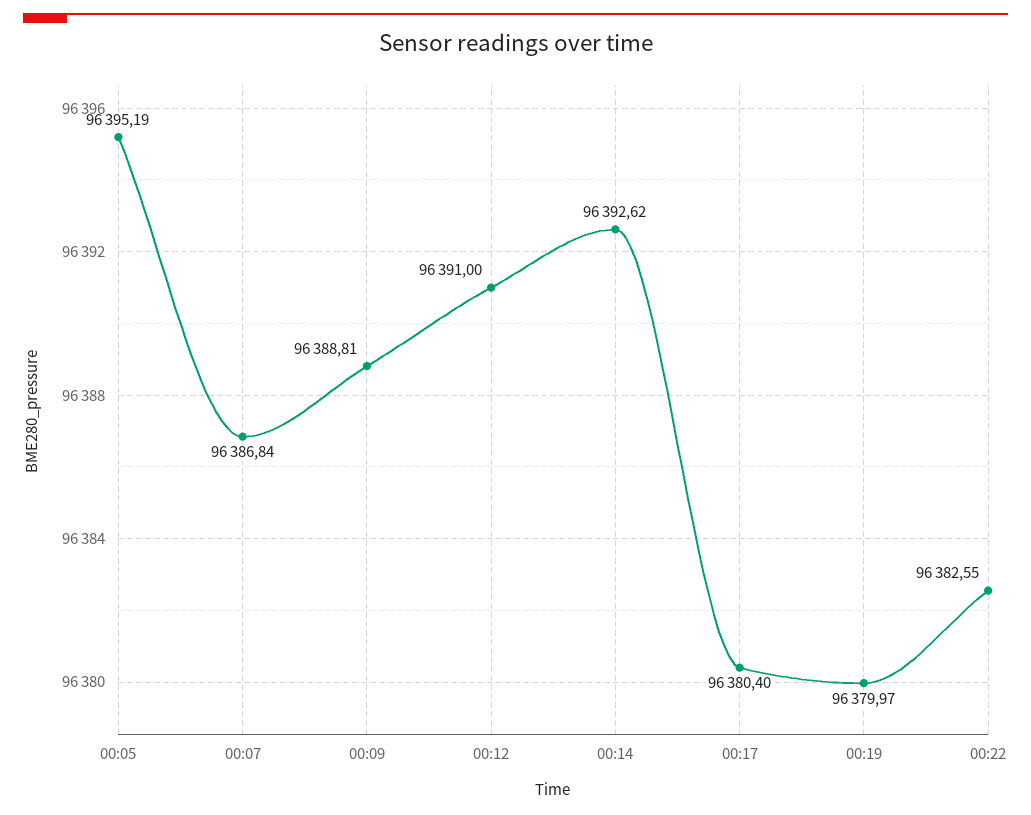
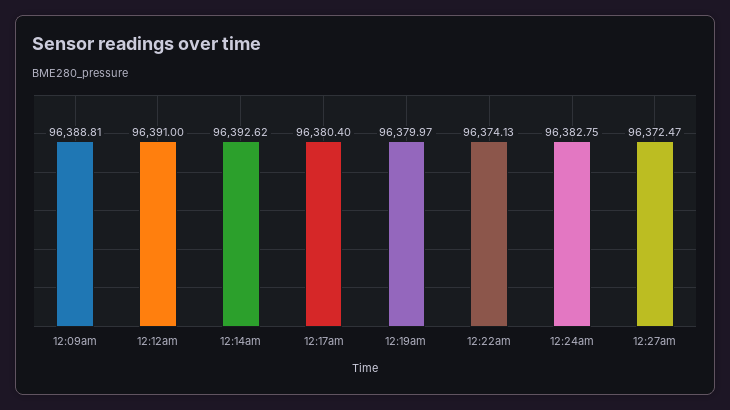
00:05: 96395.19 -> none
00:07: 96386.84 -> none
00:22: 96382.55 -> 96374.13
12:24am: none -> 96382.75
12:27am: none -> 96372.47

